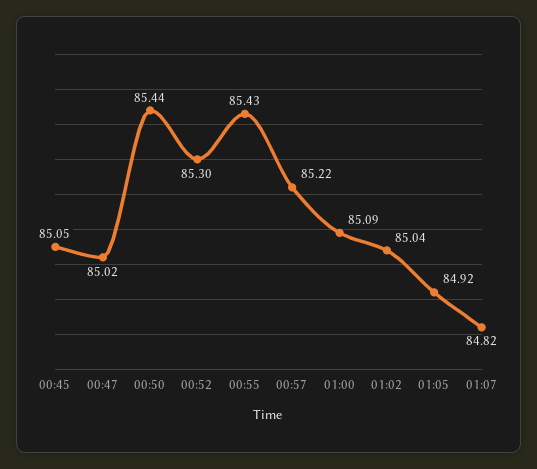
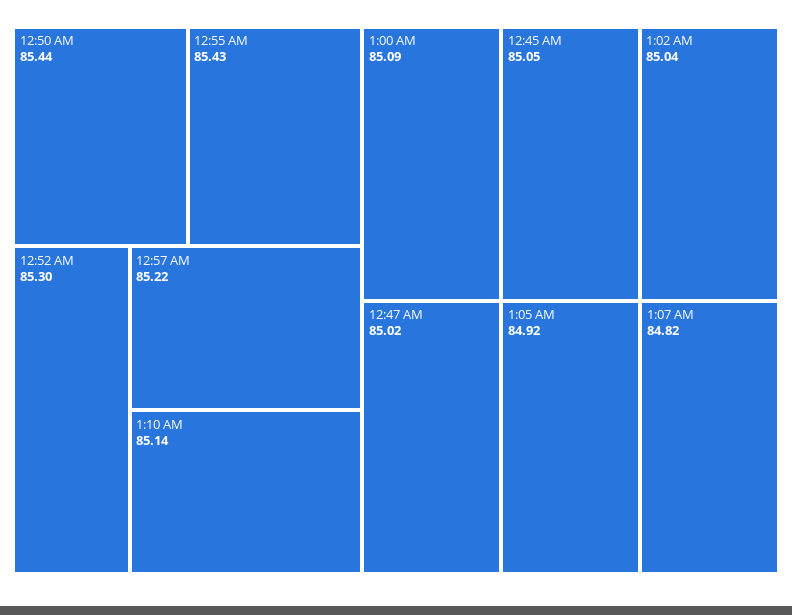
1:10 AM: none -> 85.14

